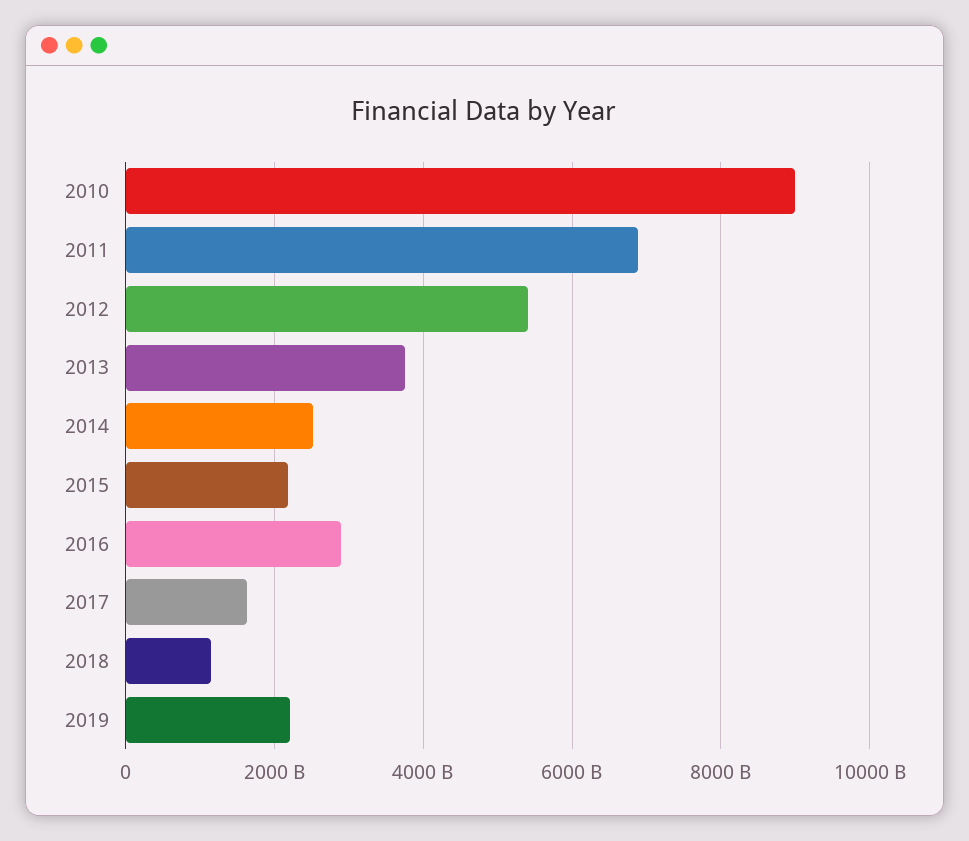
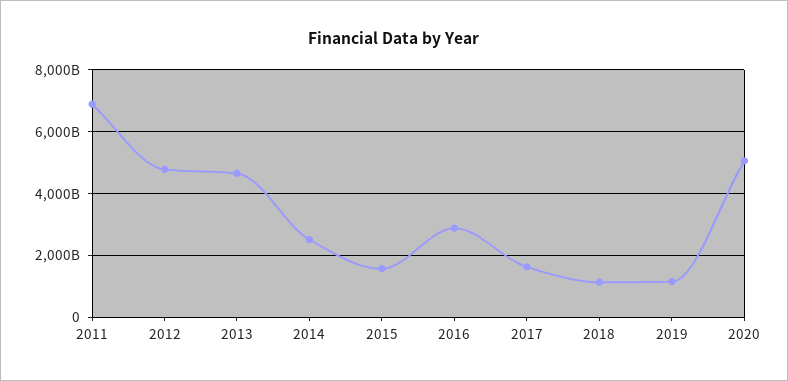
2010: 9000000000000 -> none
2012: 5400000000000 -> 4800000000000
2013: 3800000000000 -> 4600000000000
2015: 2200000000000 -> 1600000000000
2019: 2200000000000 -> 1200000000000
2020: none -> 5000000000000

